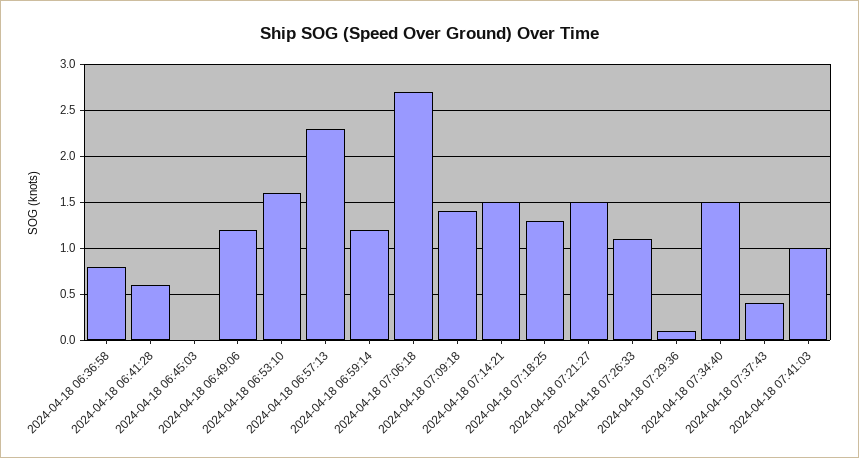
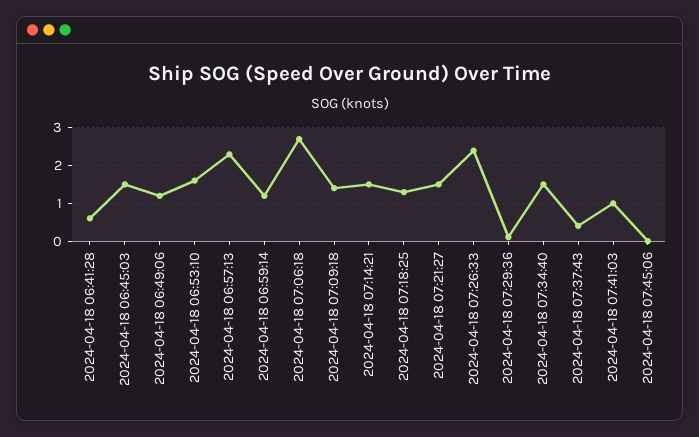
2024-04-18 06:36:58: 0.8 -> none
2024-04-18 06:45:03: 0 -> 1.5
2024-04-18 07:26:33: 1.1 -> 2.5
2024-04-18 07:45:06: none -> 0

